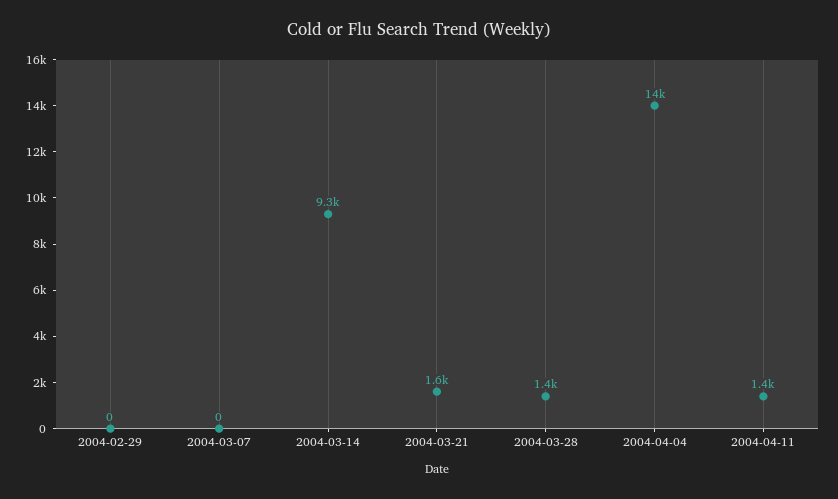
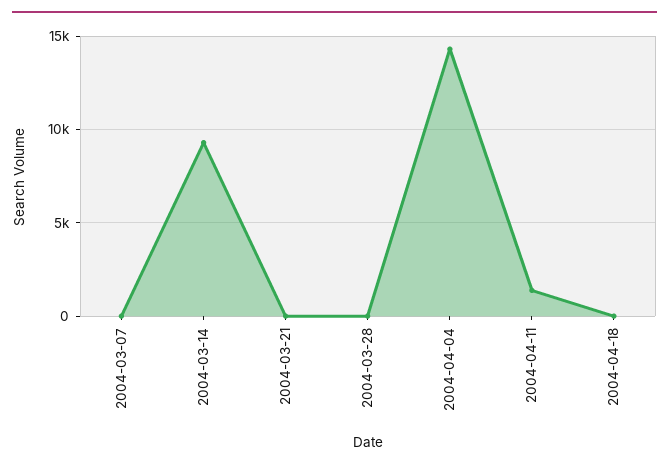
2004-02-29: 0 -> none
2004-03-21: 1600 -> 0
2004-03-28: 1400 -> 0
2004-04-18: none -> 0

